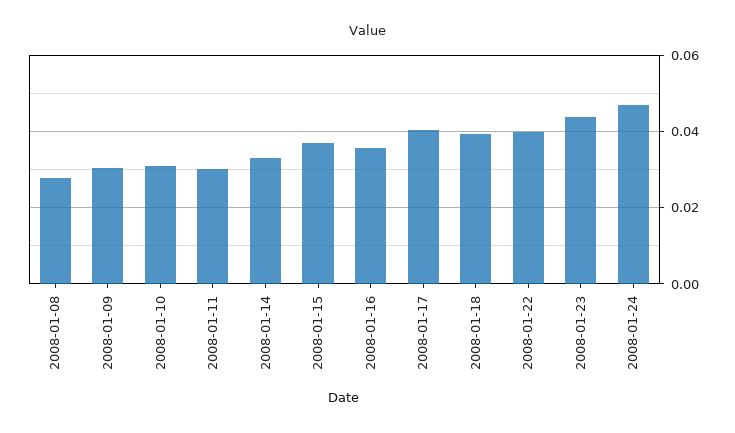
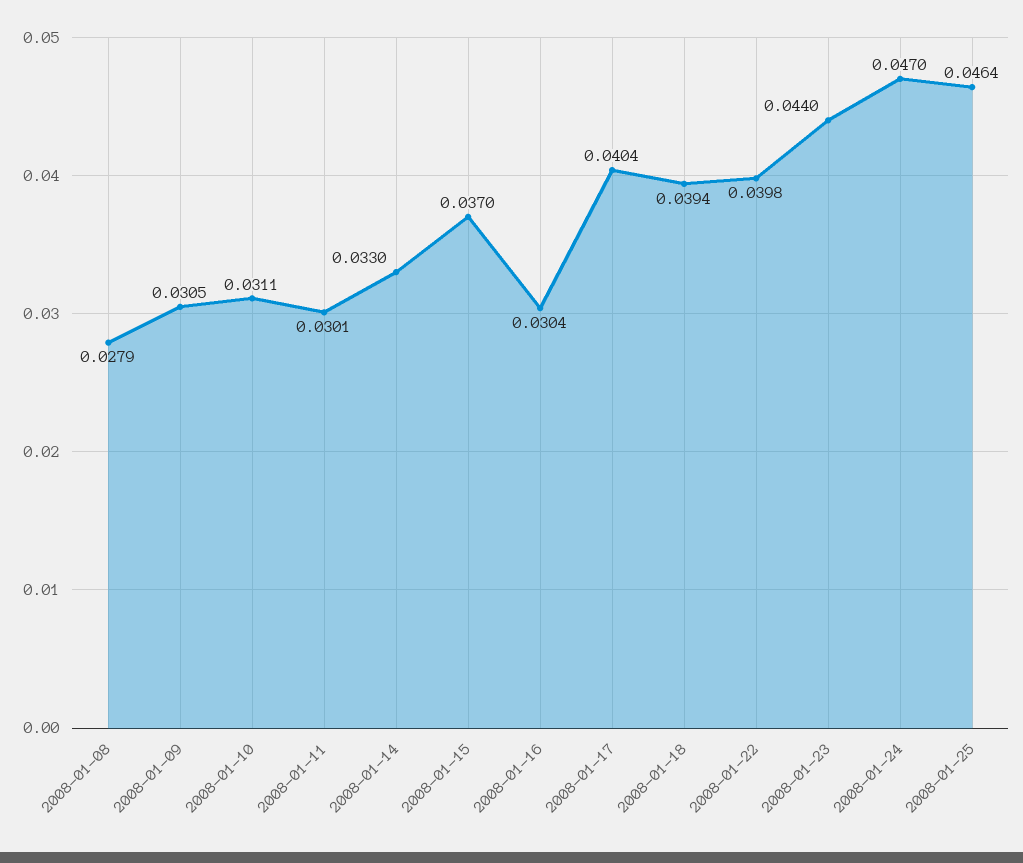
2008-01-16: 0.036 -> 0.0304
2008-01-25: none -> 0.0464

